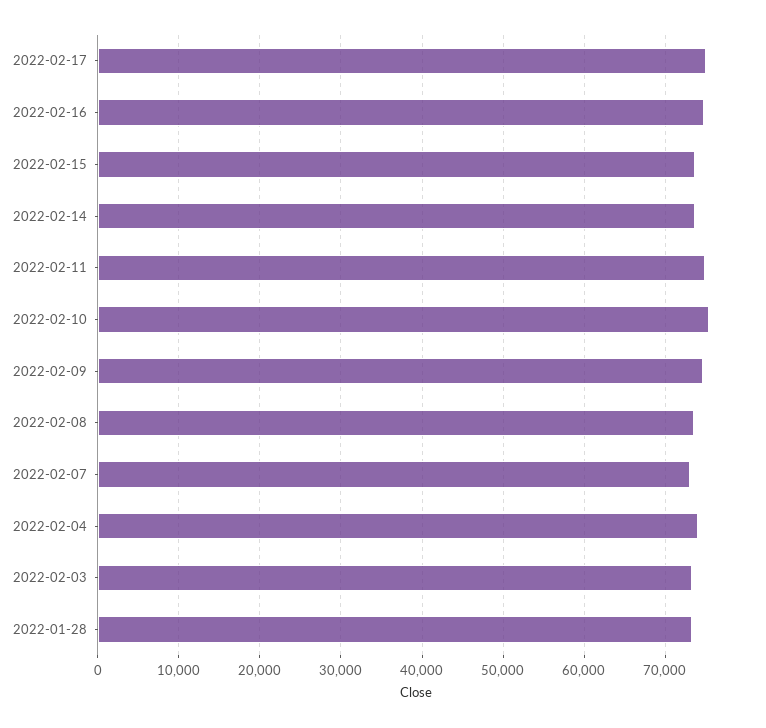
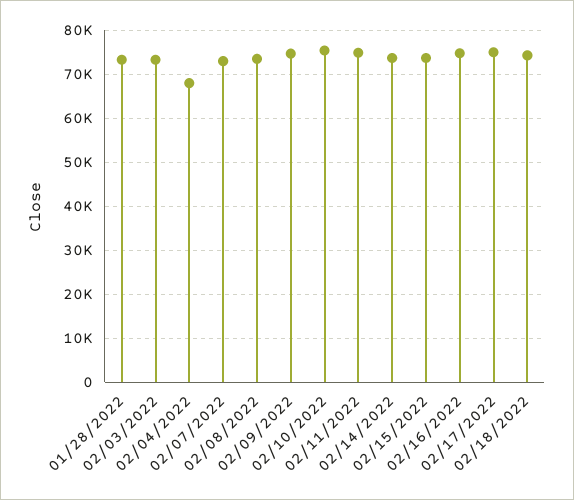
2022-02-04: 74000 -> 68000
02/18/2022: none -> 74000

